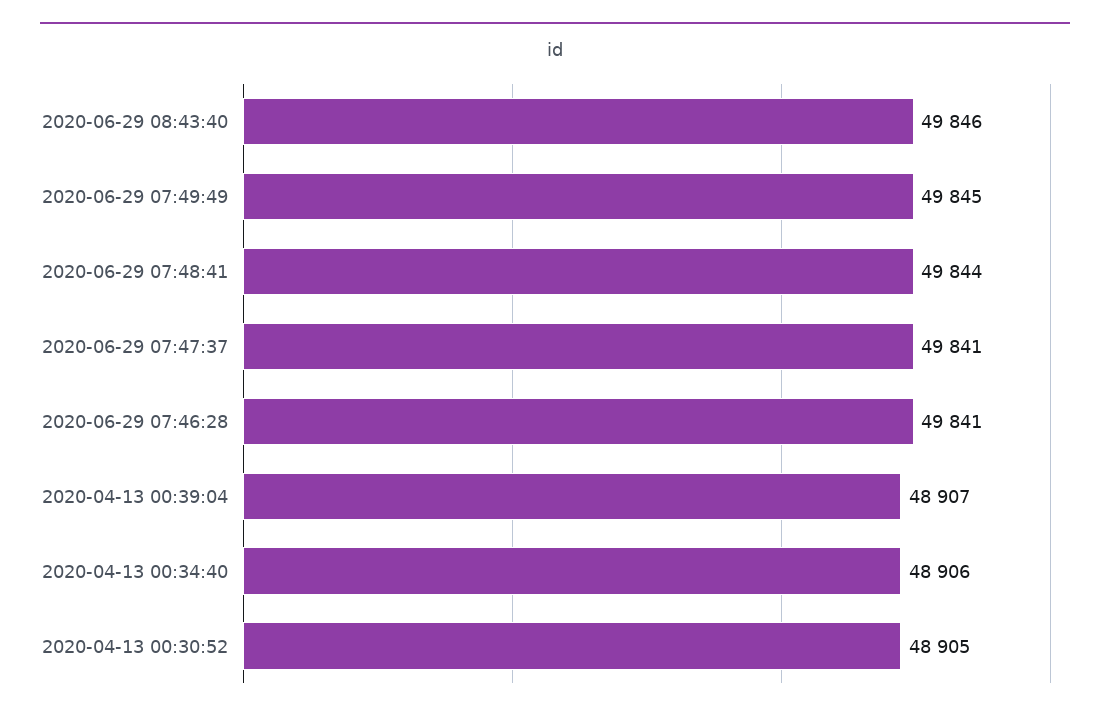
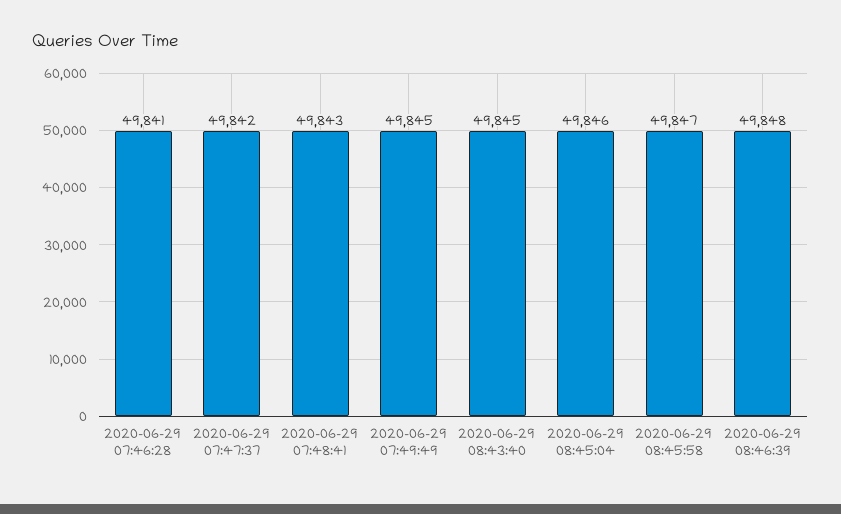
2020-06-29 08:43:40: 49846 -> 49845
2020-06-29 07:48:41: 49844 -> 49843
2020-06-29 07:47:37: 49841 -> 49842
2020-04-13 00:39:04: 48907 -> none
2020-04-13 00:34:40: 48906 -> none
2020-04-13 00:30:52: 48905 -> none
2020-06-29 08:45:04: none -> 49846
2020-06-29 08:45:58: none -> 49847
2020-06-29 08:46:39: none -> 49848

